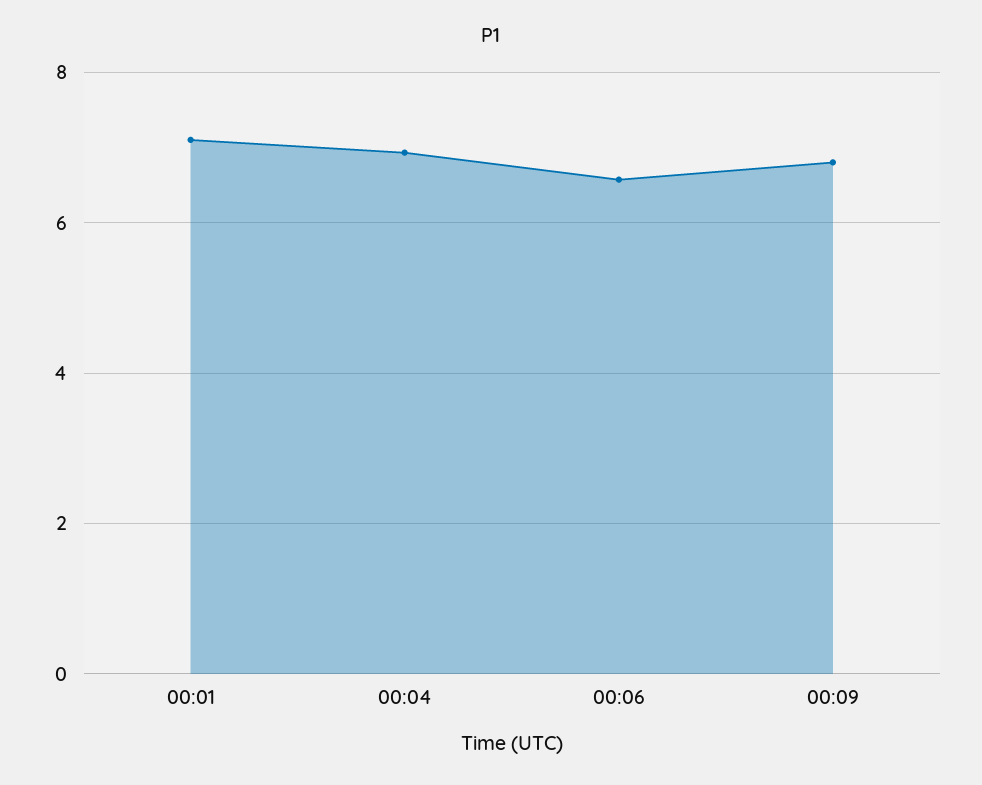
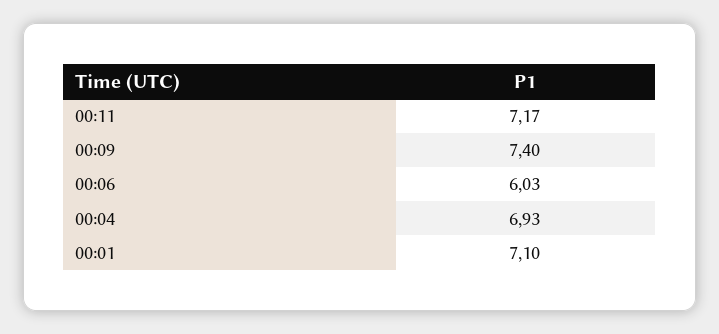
00:06: 6.6 -> 6.03
00:09: 6.8 -> 7.4
00:11: none -> 7.17

